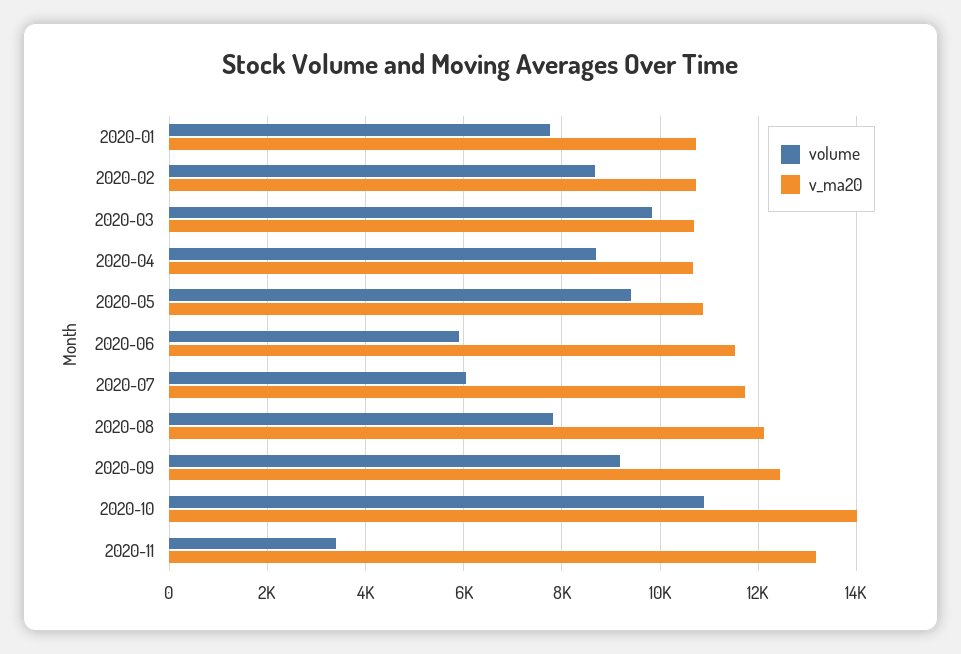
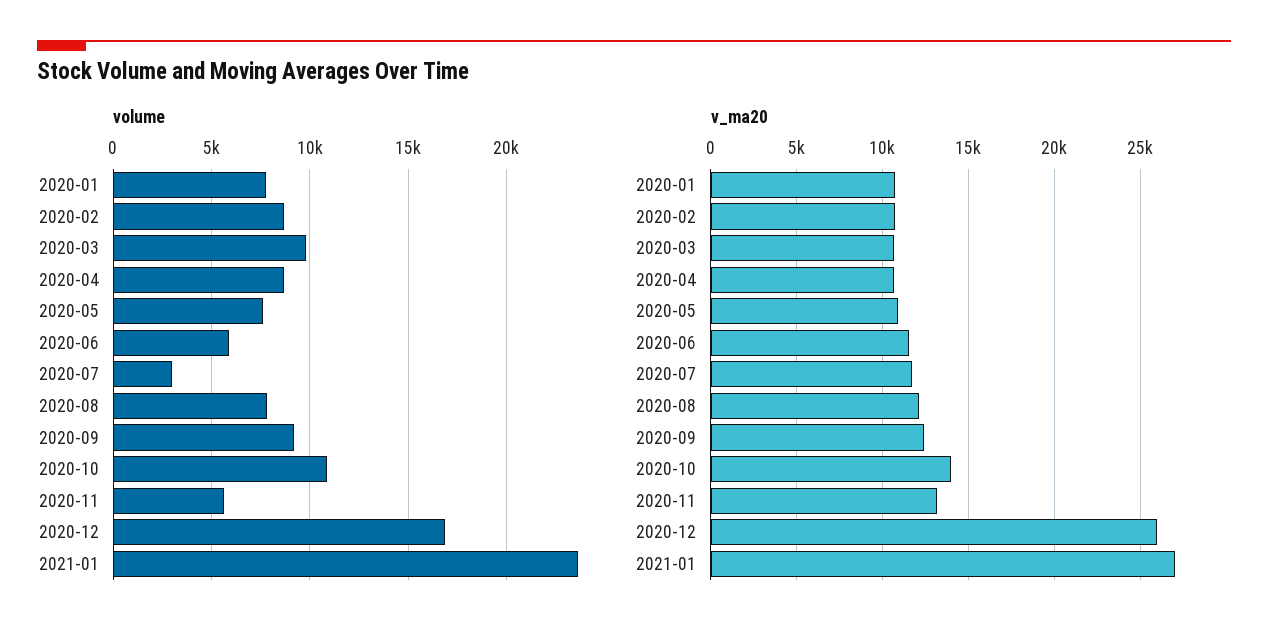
volume, 2020-05: 9400 -> 7500
volume, 2020-07: 6000 -> 3000
volume, 2020-11: 3400 -> 5500
volume, 2020-12: none -> 17000
volume, 2021-01: none -> 23500
v_ma20, 2020-12: none -> 26000
v_ma20, 2021-01: none -> 27000

